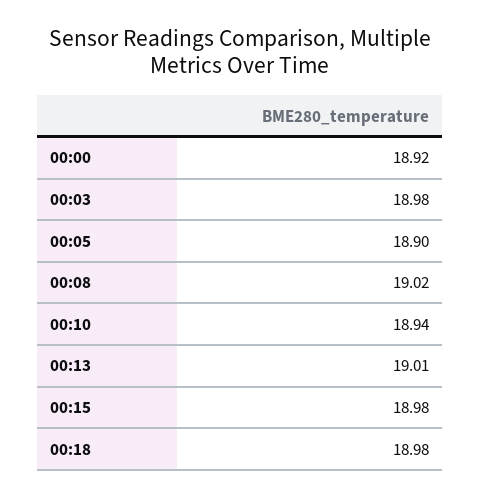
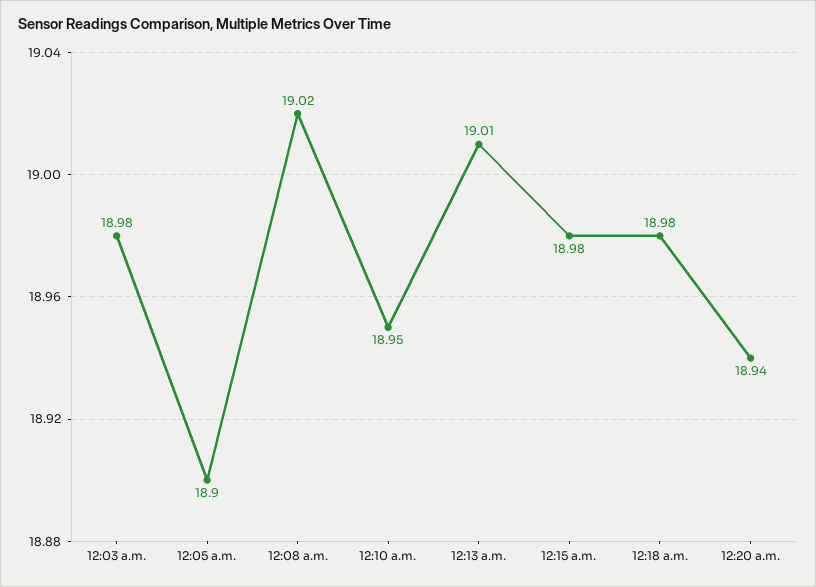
00:00: 18.92 -> none
00:10: 18.94 -> 18.95
12:20 a.m.: none -> 18.94

